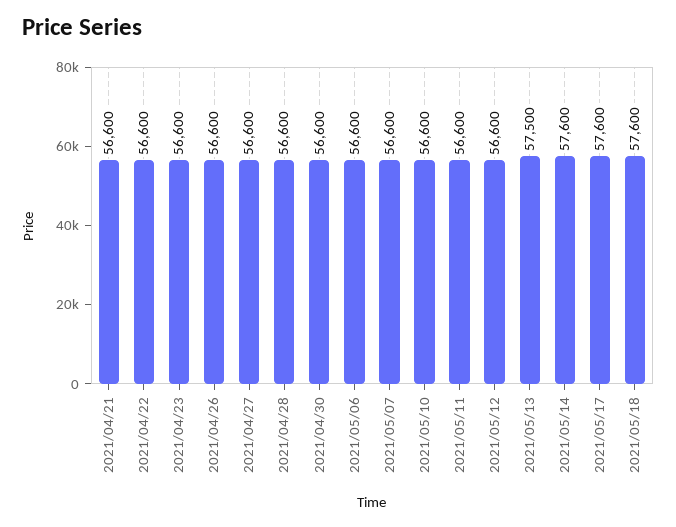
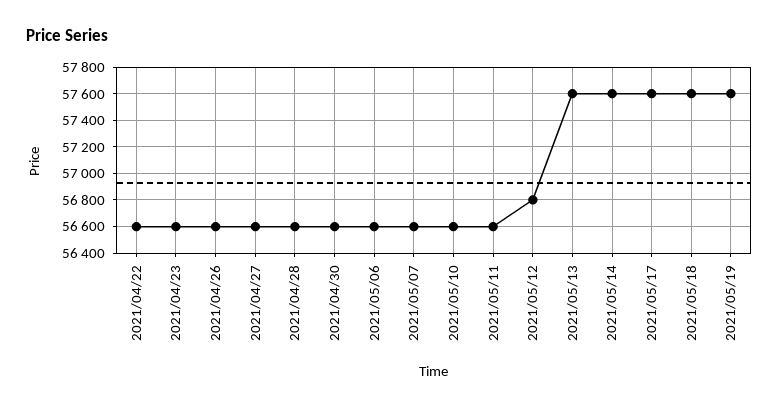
2021/04/21: 56600 -> none
2021/05/12: 56600 -> 56800
2021/05/13: 57500 -> 57600
2021/05/19: none -> 57600

